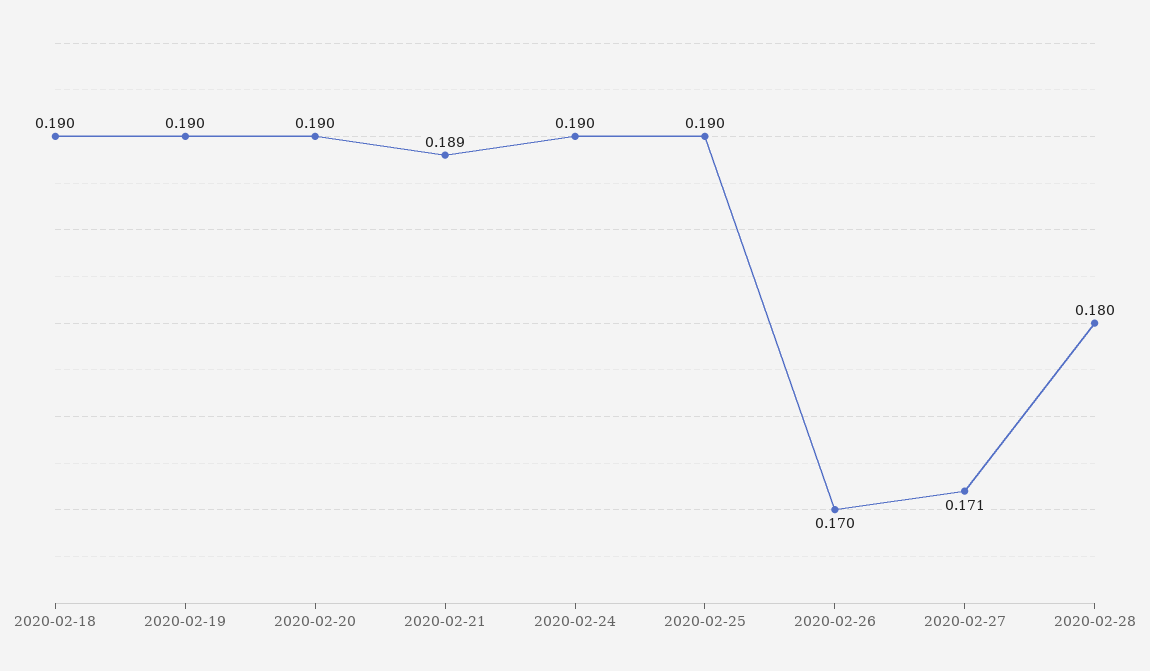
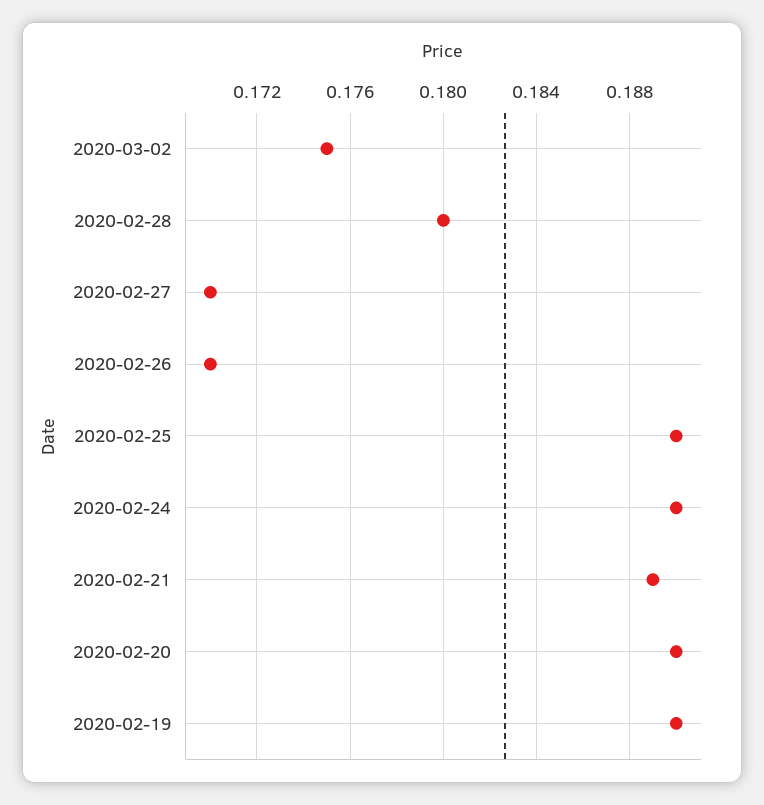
2020-02-18: 0.19 -> none
2020-02-27: 0.171 -> 0.17
2020-03-02: none -> 0.175

